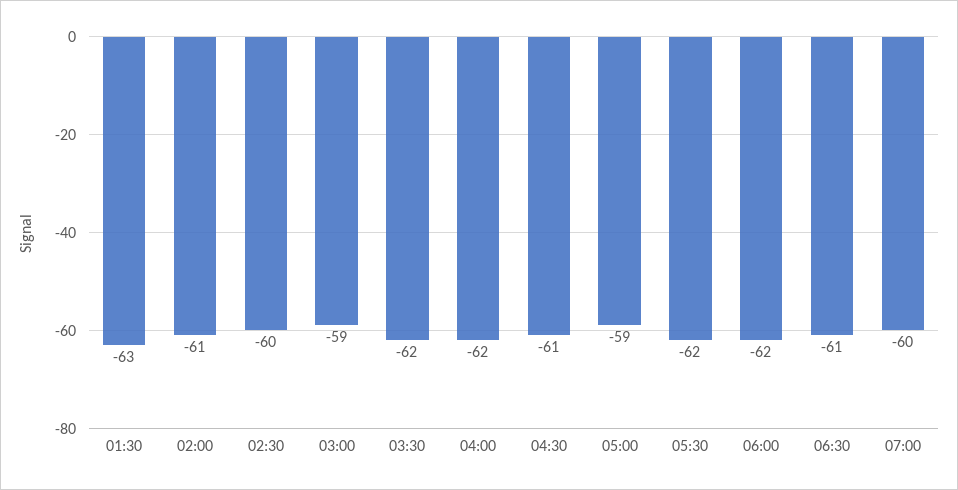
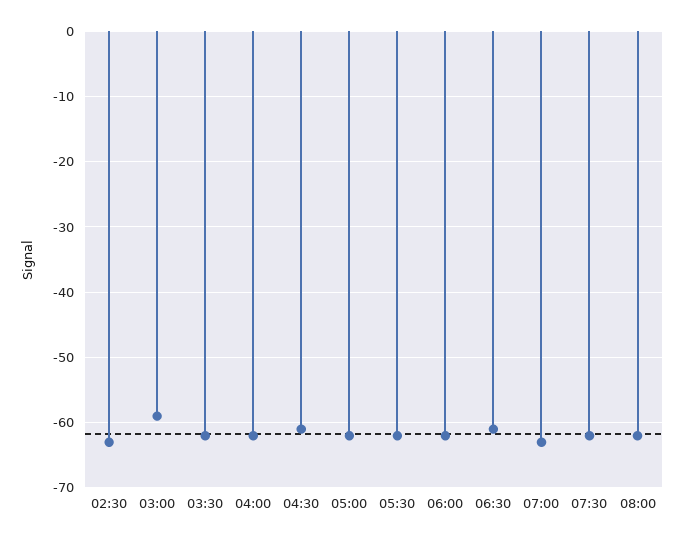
01:30: -63 -> none
02:00: -61 -> none
02:30: -60 -> -63
05:00: -59 -> -62
07:00: -60 -> -63
07:30: none -> -62
08:00: none -> -62

